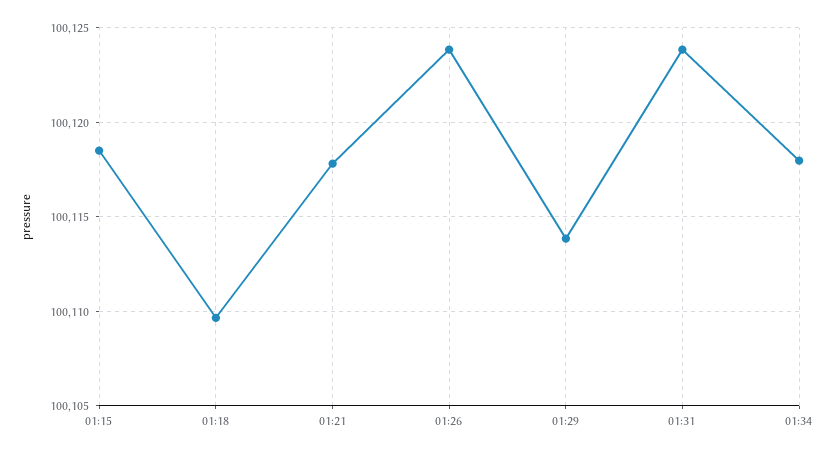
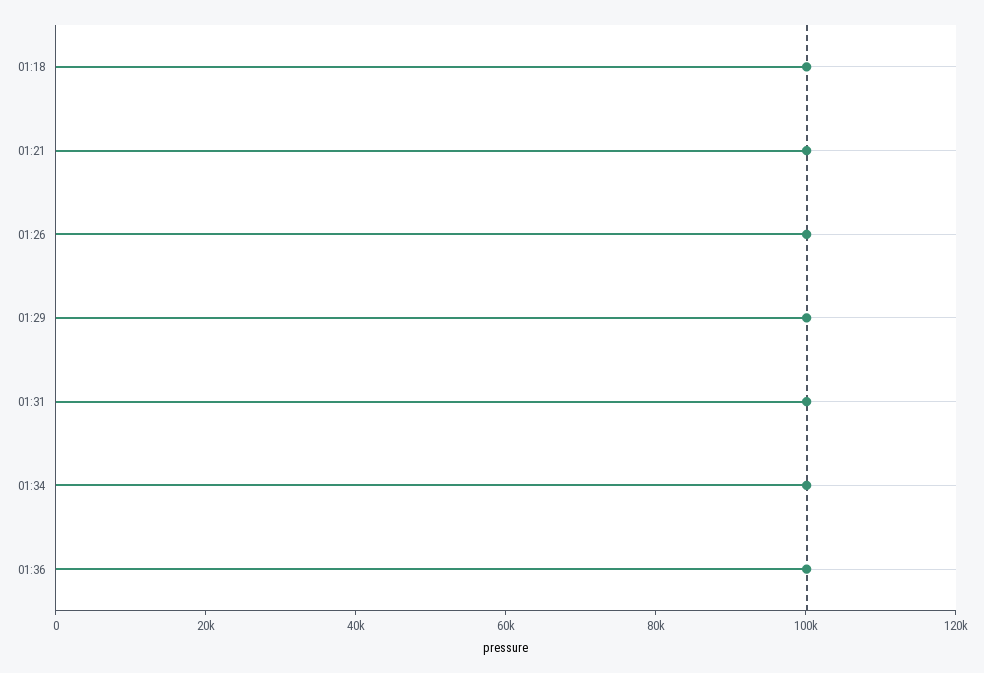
01:15: 100118.5 -> none
01:36: none -> 100000

